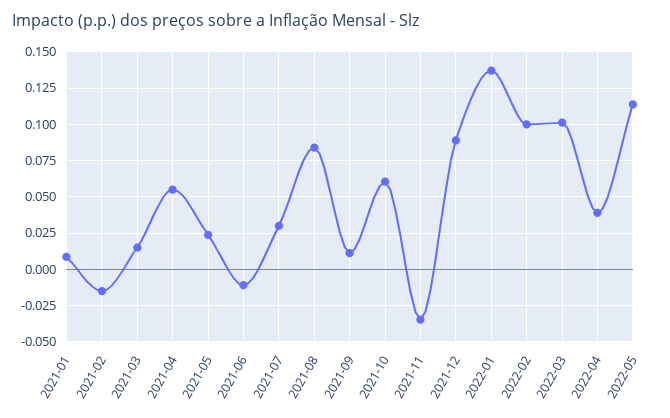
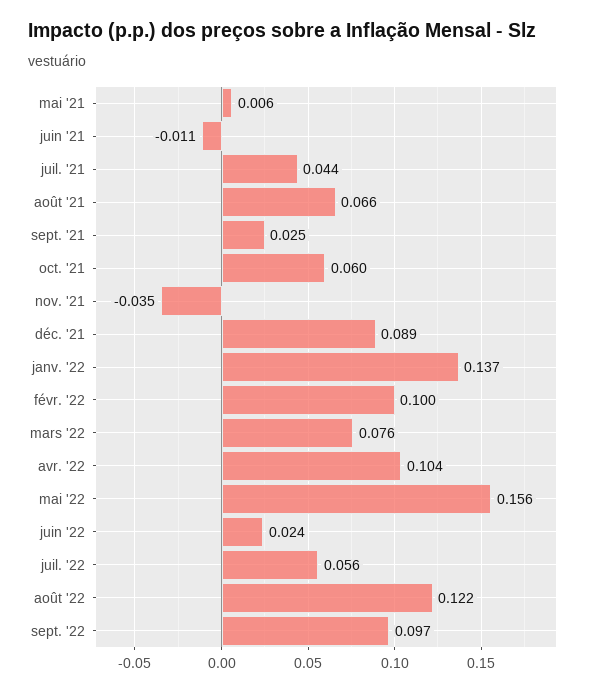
2021-01: 0.01 -> none
2021-02: -0.015 -> none
2021-03: 0.015 -> none
2021-04: 0.055 -> none
2021-05: 0.025 -> 0.006
2021-07: 0.03 -> 0.044
2021-08: 0.085 -> 0.066
2021-09: 0.01 -> 0.025
2022-03: 0.1 -> 0.076
2022-04: 0.04 -> 0.104
2022-05: 0.115 -> 0.156
juin '22: none -> 0.024
juil. '22: none -> 0.056
août '22: none -> 0.122
sept. '22: none -> 0.097

